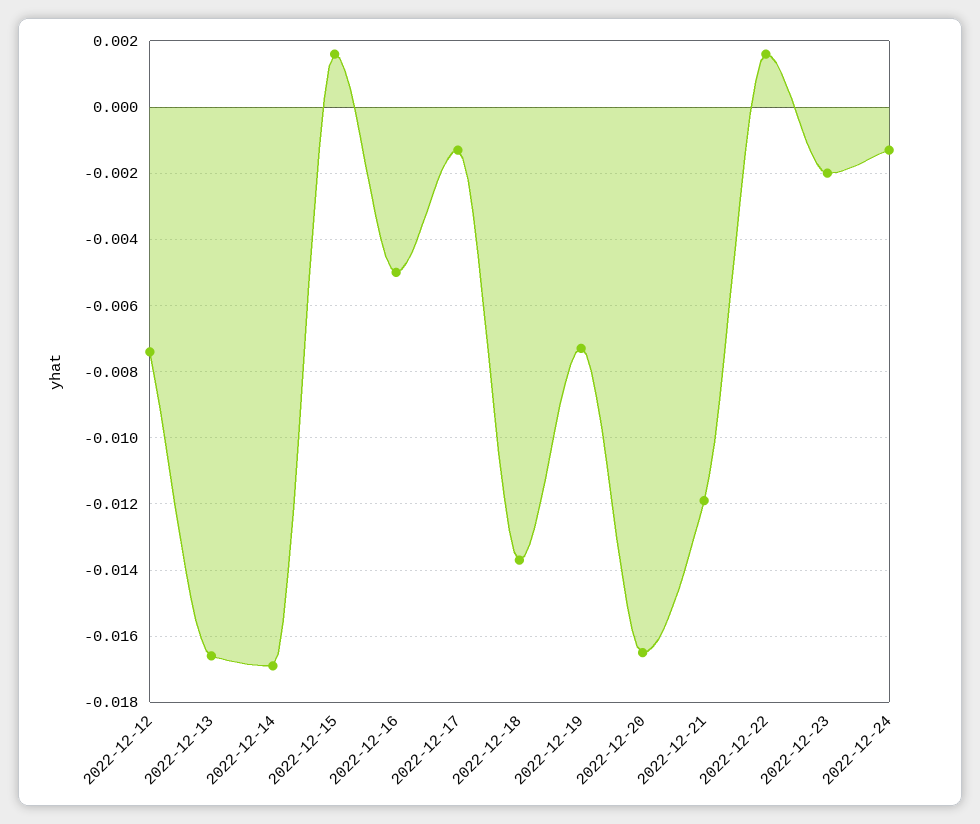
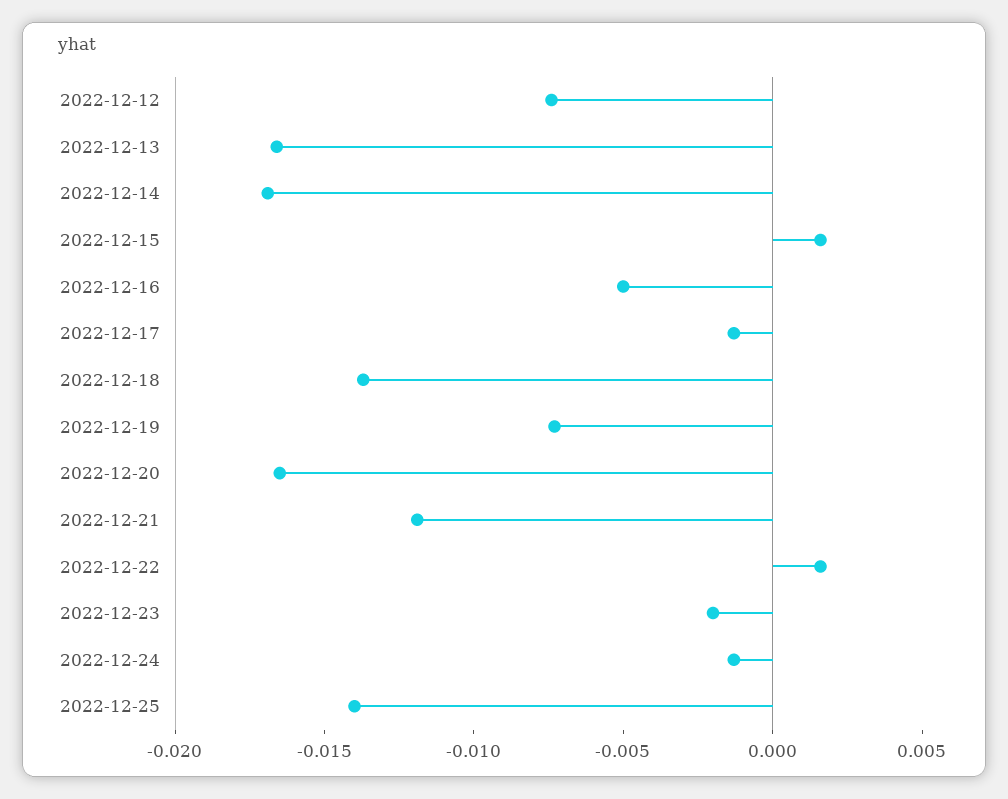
2022-12-25: none -> -0.014

